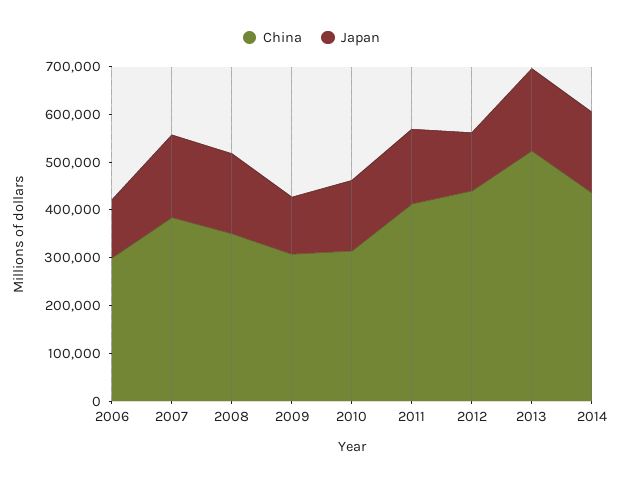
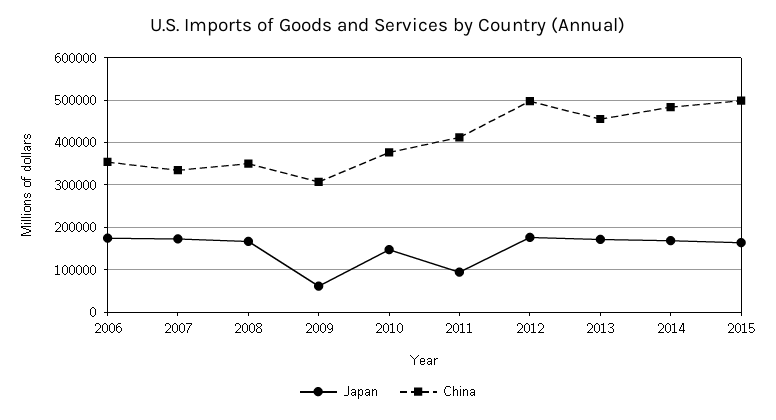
China, 2006: 300000 -> 360000
Japan, 2006: 120000 -> 180000
China, 2007: 380000 -> 340000
Japan, 2009: 120000 -> 60000
China, 2010: 320000 -> 380000
Japan, 2011: 160000 -> 100000
China, 2012: 440000 -> 500000
Japan, 2012: 120000 -> 180000
China, 2013: 520000 -> 460000
China, 2014: 440000 -> 480000
Japan, 2015: none -> 160000
China, 2015: none -> 500000

